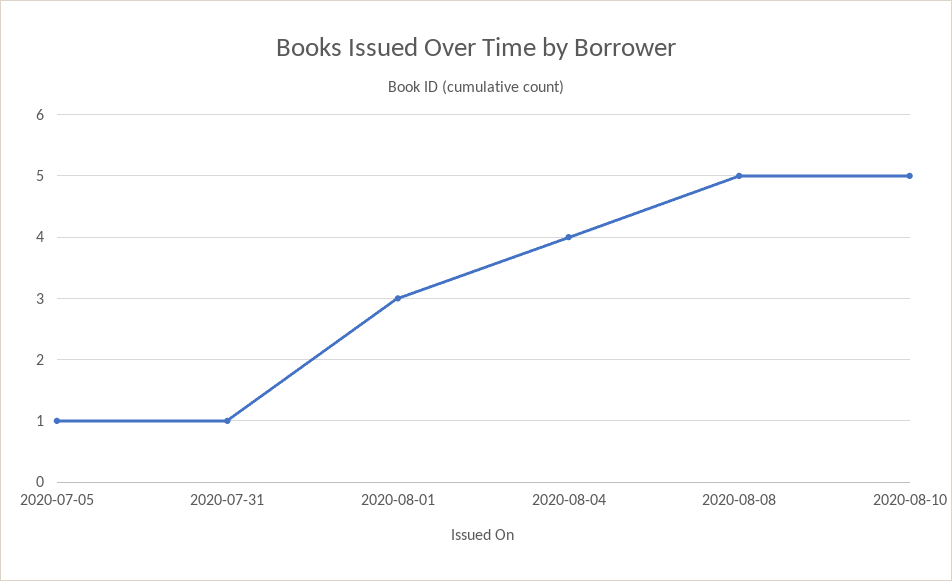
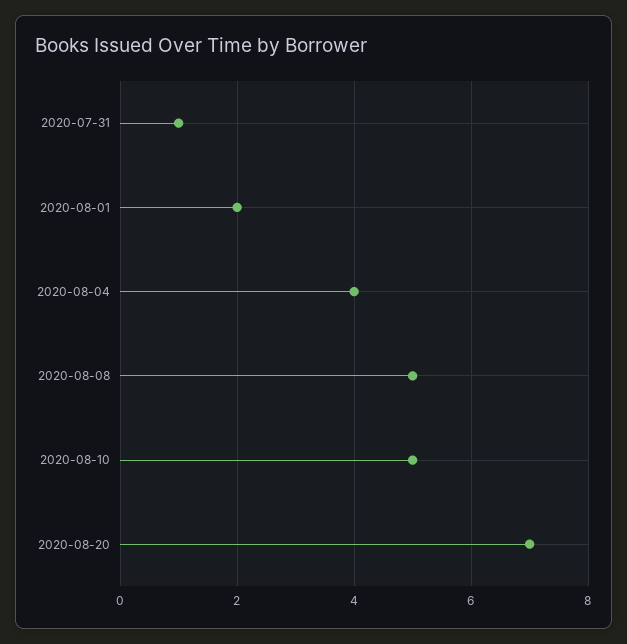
2020-07-05: 1 -> none
2020-08-01: 3 -> 2
2020-08-20: none -> 7

